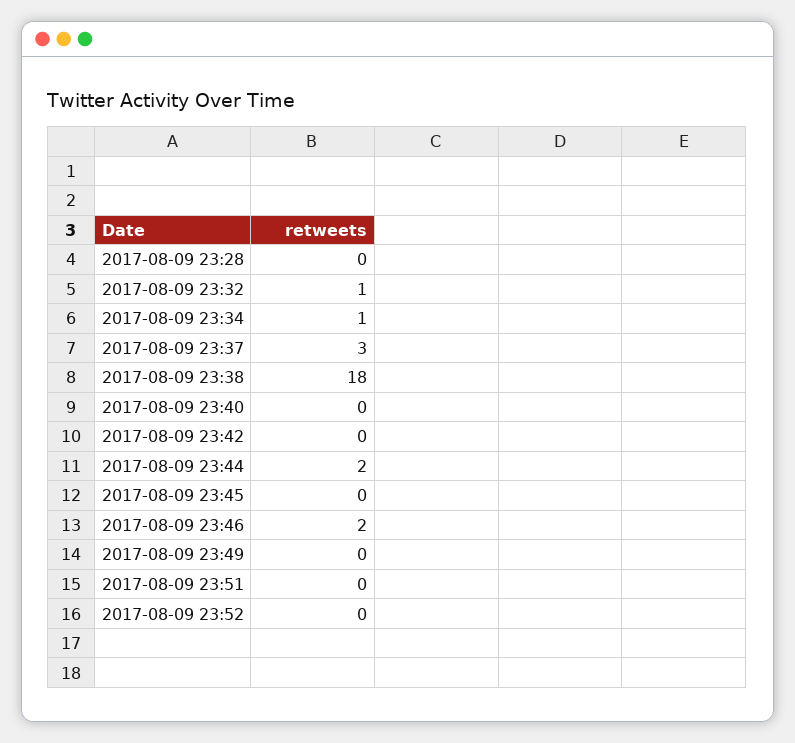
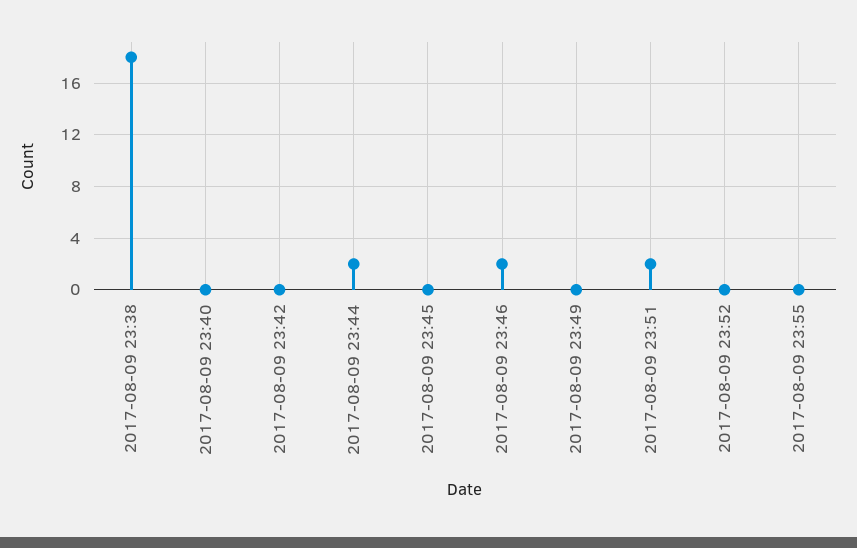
2017-08-09 23:28: 0 -> none
2017-08-09 23:32: 1 -> none
2017-08-09 23:34: 1 -> none
2017-08-09 23:37: 3 -> none
2017-08-09 23:51: 0 -> 2
2017-08-09 23:55: none -> 0

